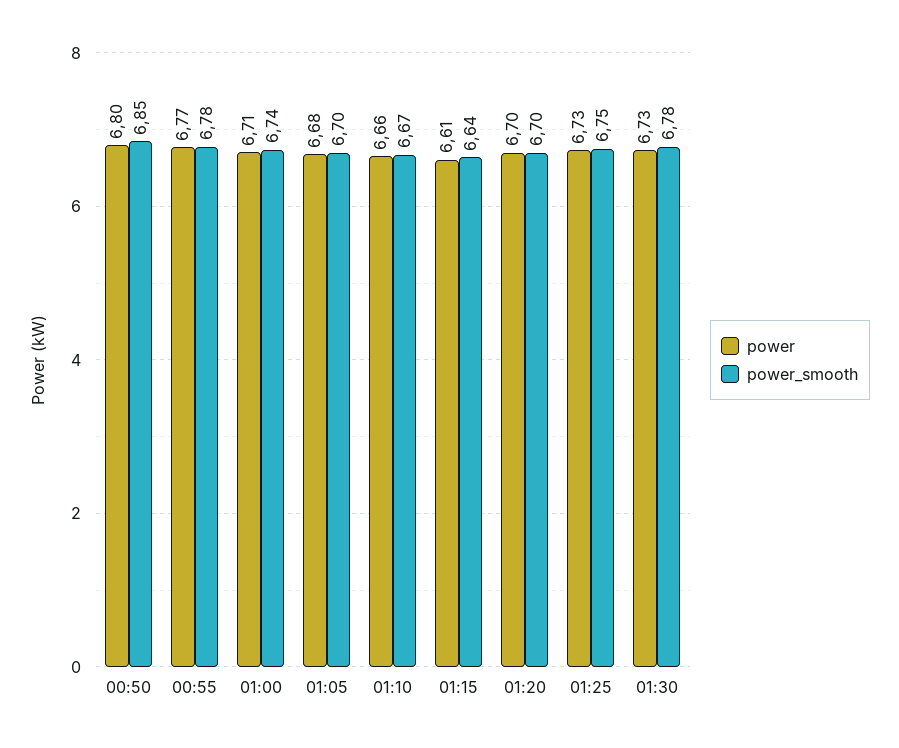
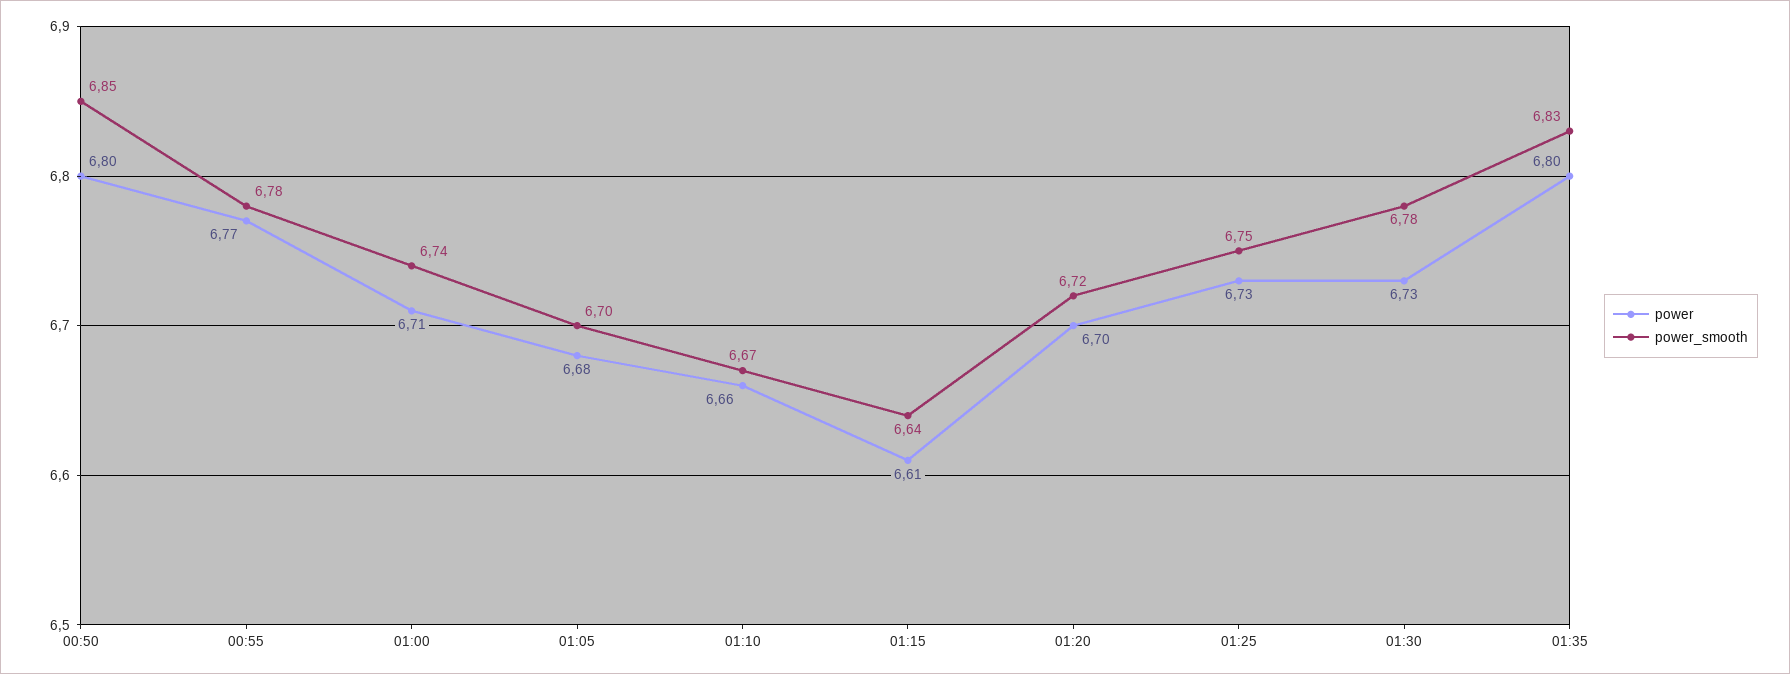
power_smooth, 01:20: 6.7 -> 6.72
power, 01:35: none -> 6.8
power_smooth, 01:35: none -> 6.83

